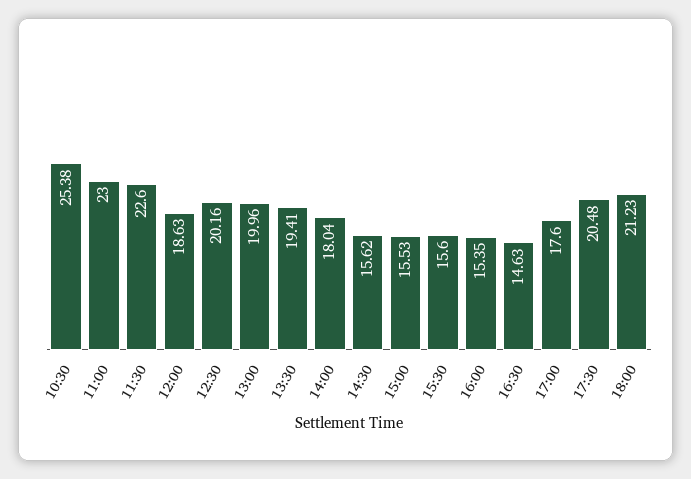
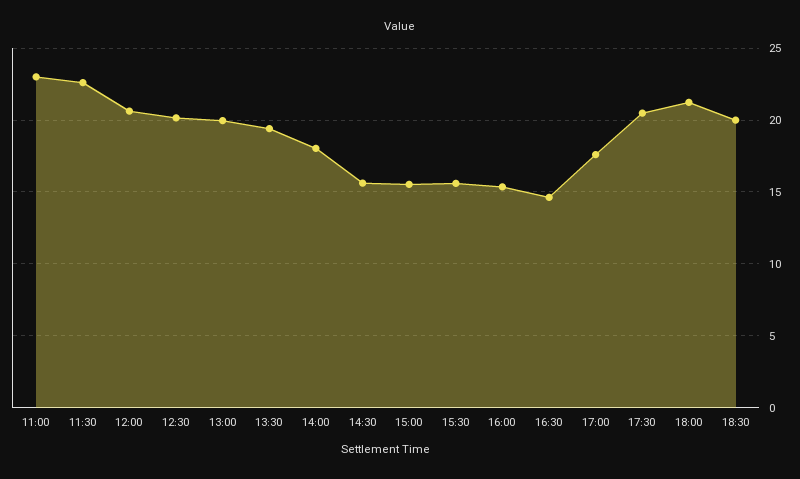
10:30: 25.38 -> none
12:00: 18.63 -> 20.5
18:30: none -> 20

